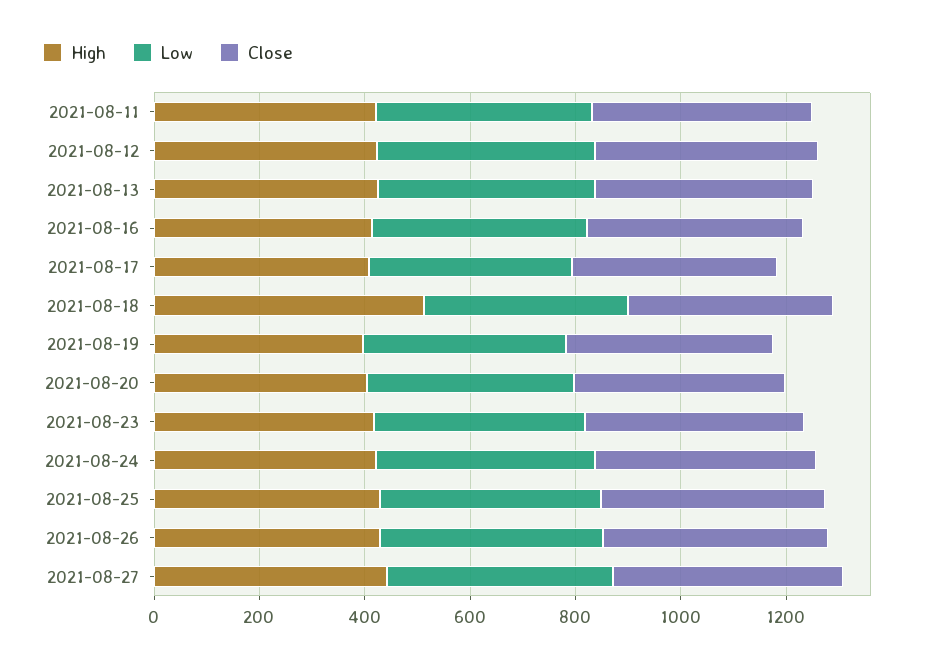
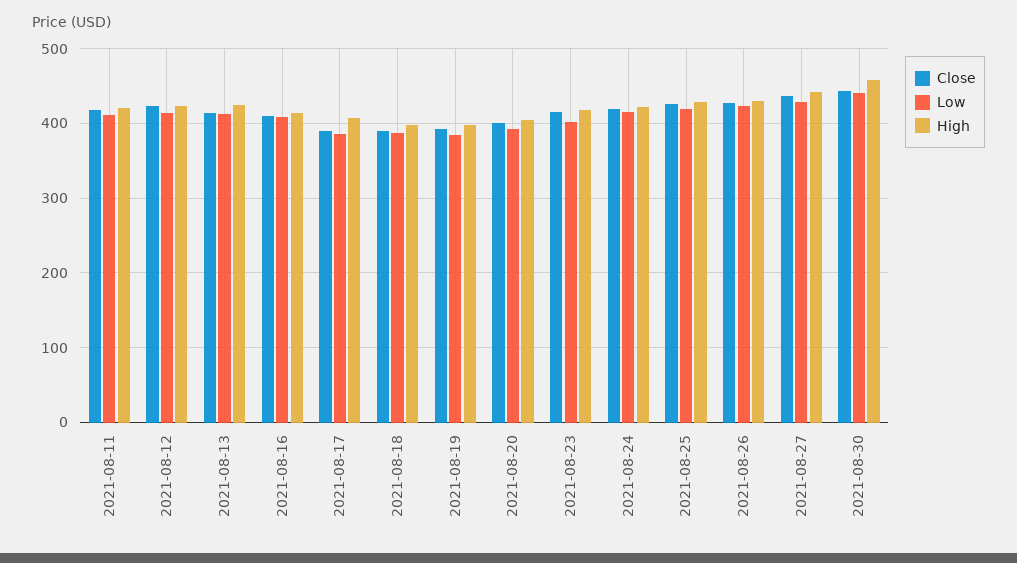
High, 2021-08-18: 500 -> 400
Close, 2021-08-30: none -> 440
Low, 2021-08-30: none -> 440
High, 2021-08-30: none -> 460

